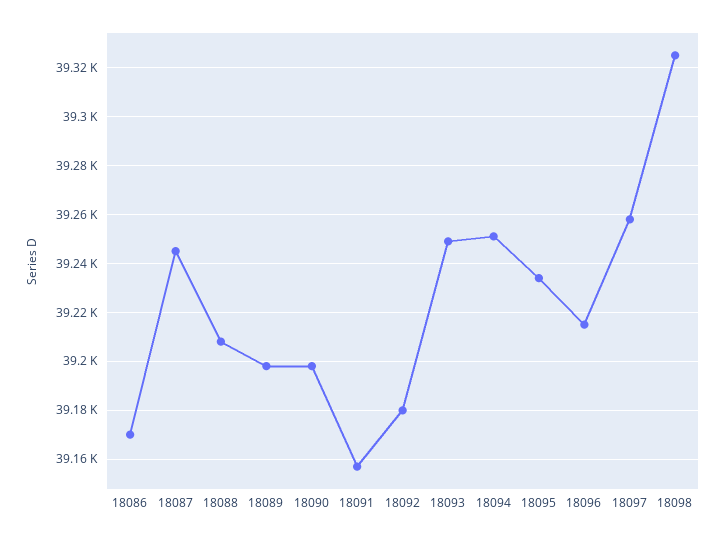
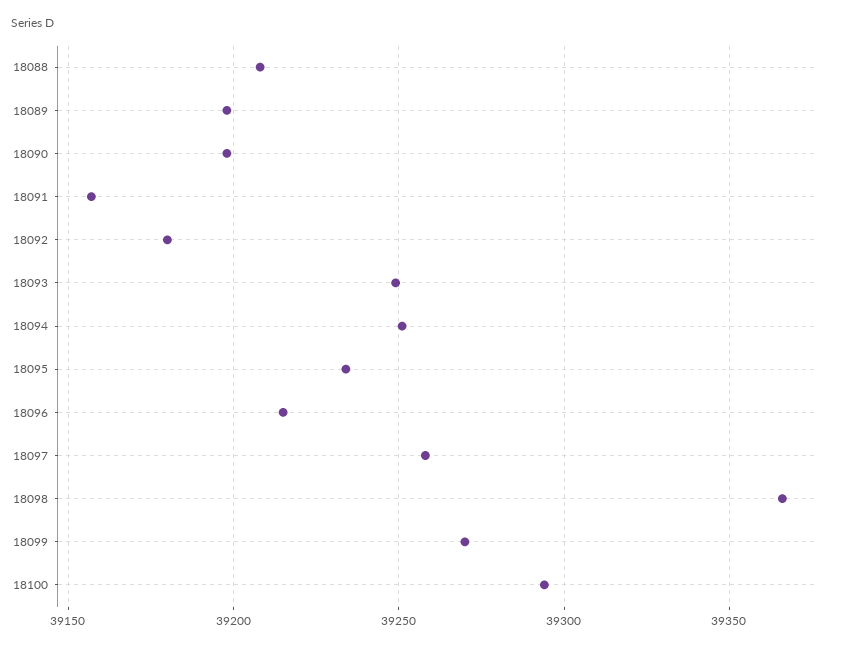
18086: 39170 -> none
18087: 39245 -> none
18098: 39325 -> 39365
18099: none -> 39270
18100: none -> 39295

